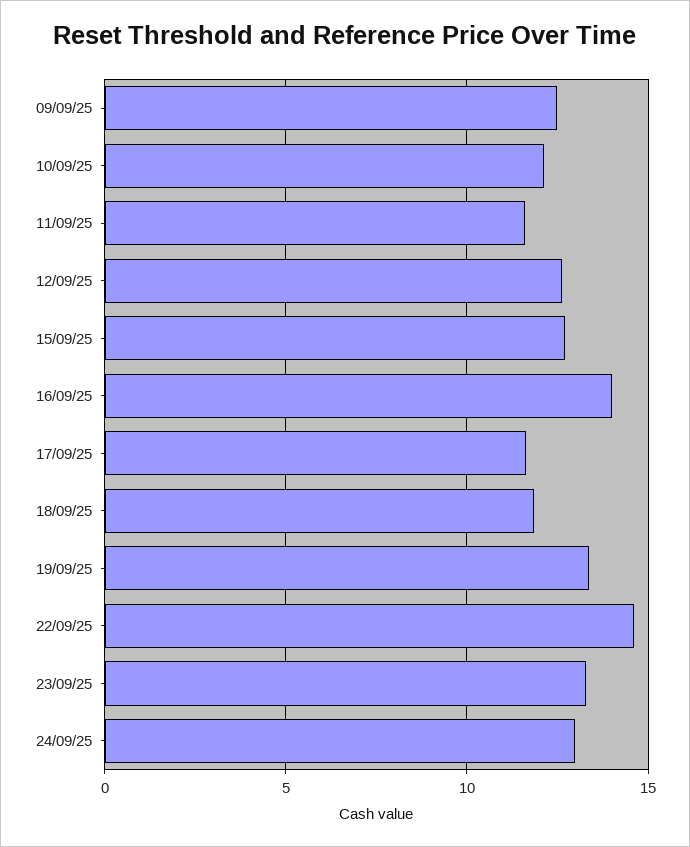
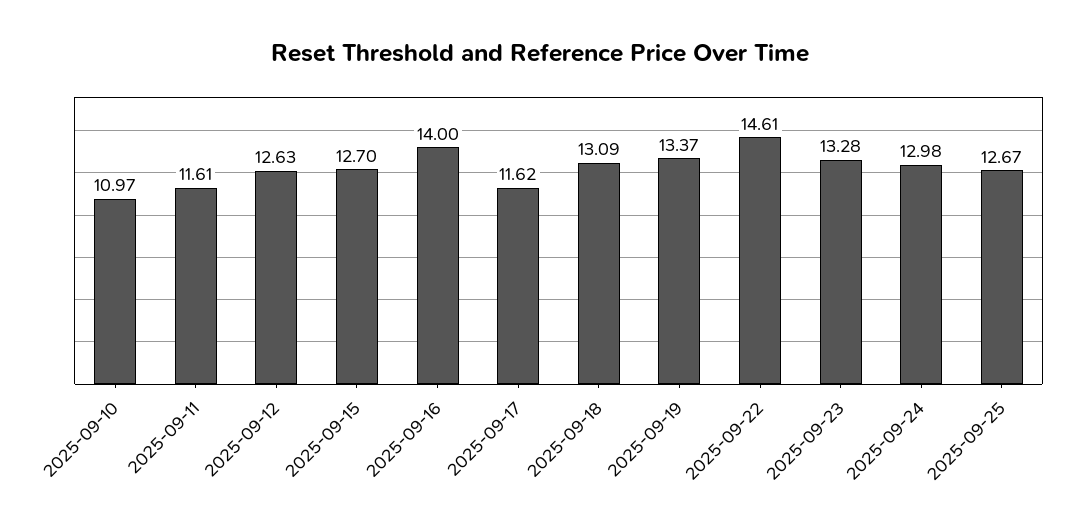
09/09/25: 12.5 -> none
10/09/25: 12 -> 10.97
18/09/25: 12 -> 13.09
2025-09-25: none -> 12.67

